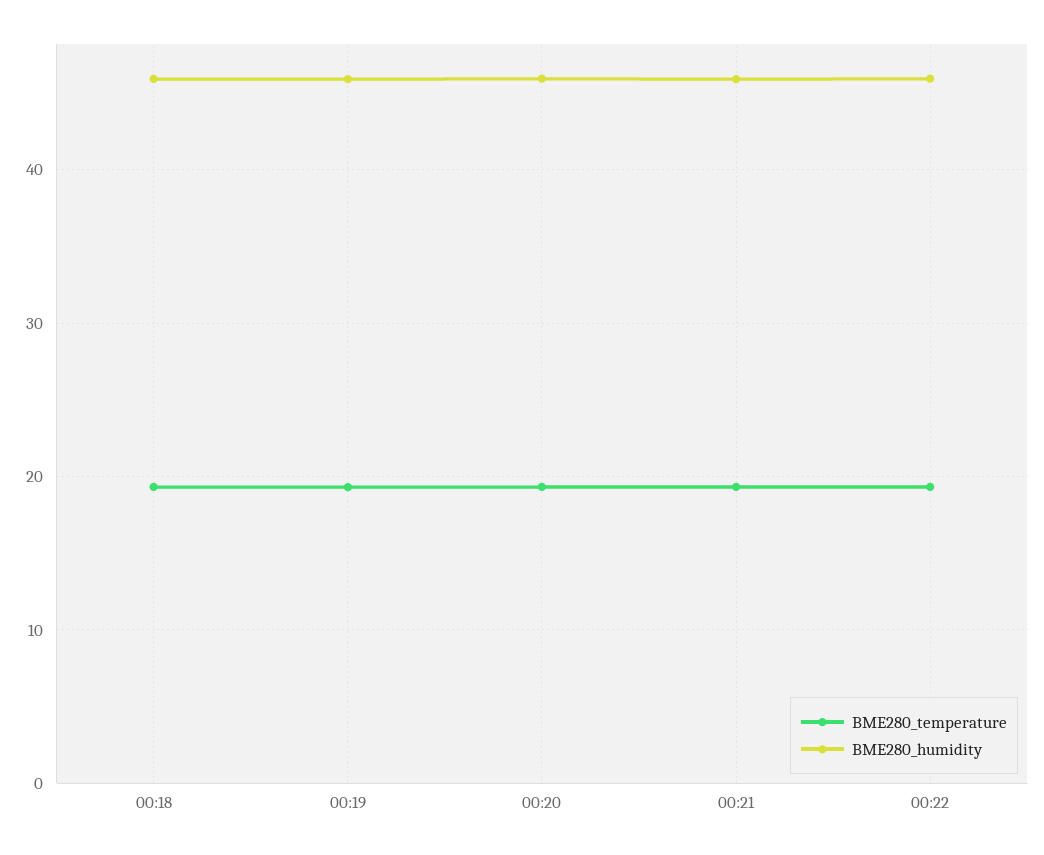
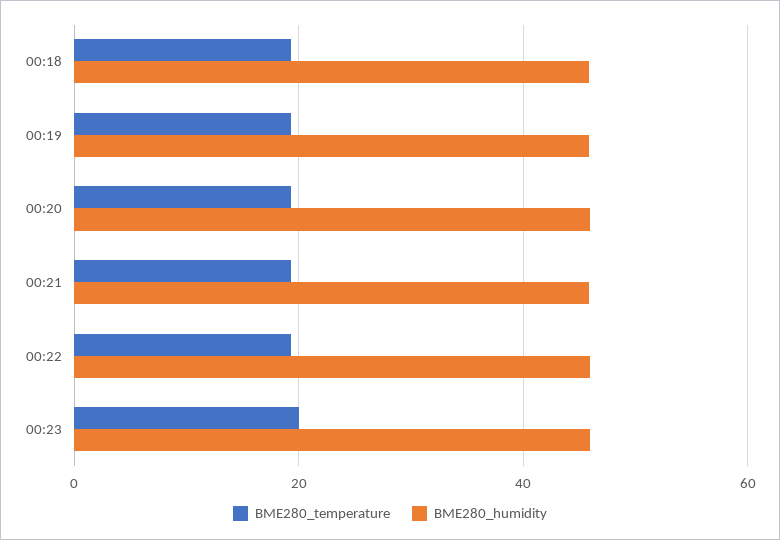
BME280_temperature, 00:23: none -> 20
BME280_humidity, 00:23: none -> 46

